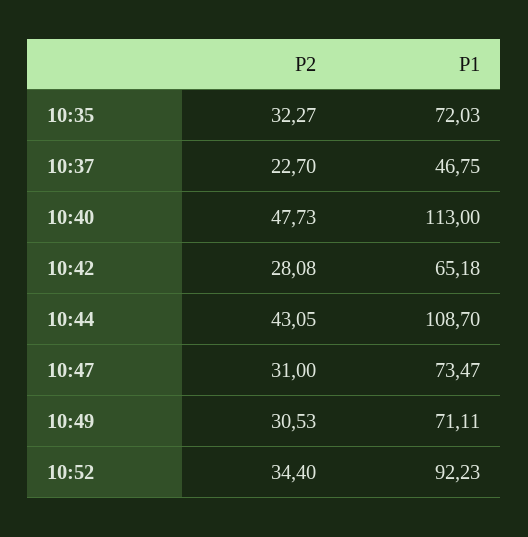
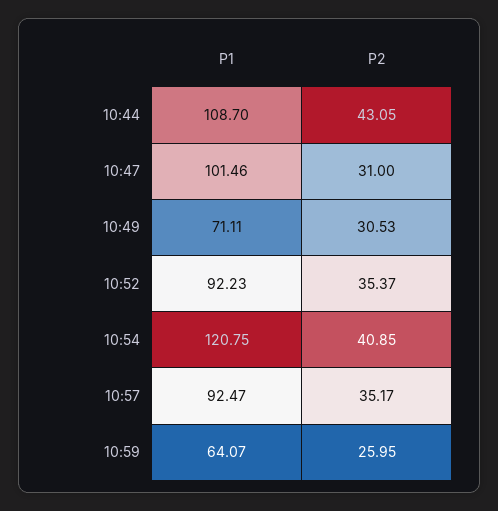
P2, 10:35: 32.27 -> none
P1, 10:35: 72.03 -> none
P2, 10:37: 22.7 -> none
P1, 10:37: 46.75 -> none
P2, 10:40: 47.73 -> none
P1, 10:40: 113 -> none
P2, 10:42: 28.08 -> none
P1, 10:42: 65.18 -> none
P1, 10:47: 73.47 -> 101.46
P2, 10:52: 34.4 -> 35.37
P1, 10:54: none -> 120.75
P2, 10:54: none -> 40.85
P1, 10:57: none -> 92.47
P2, 10:57: none -> 35.17
P1, 10:59: none -> 64.07
P2, 10:59: none -> 25.95

